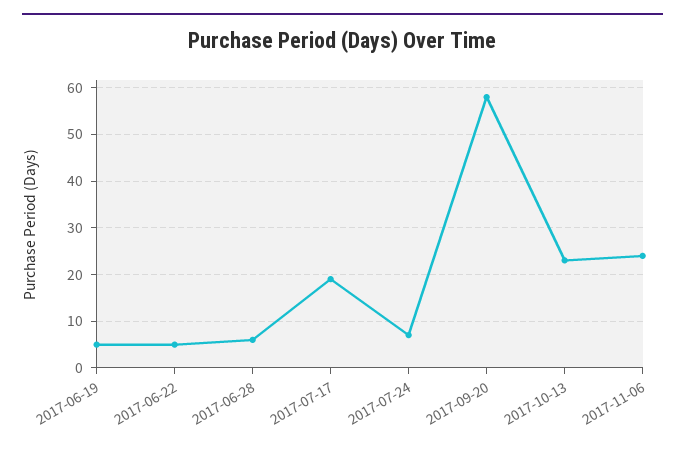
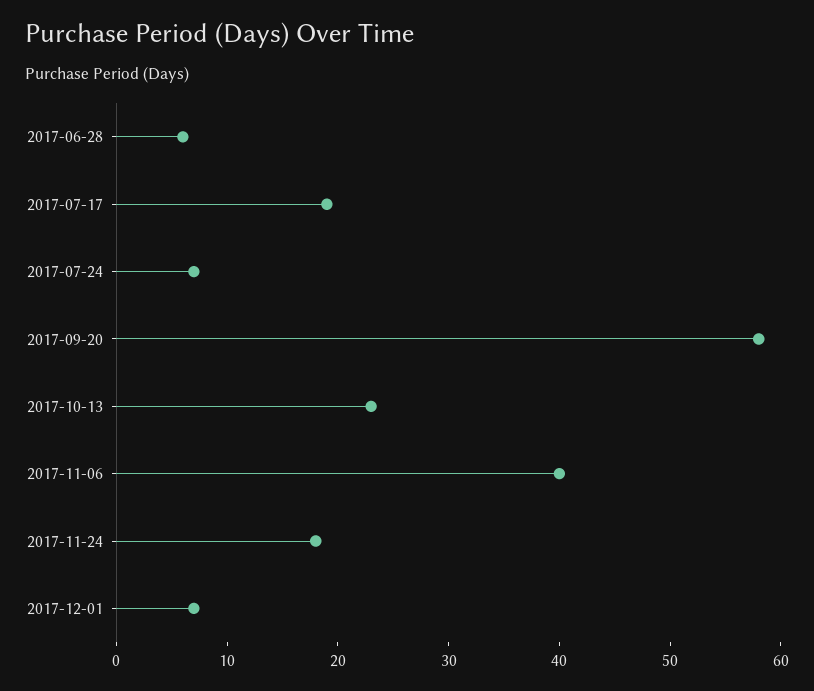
2017-06-19: 5 -> none
2017-06-22: 5 -> none
2017-11-06: 25 -> 40
2017-11-24: none -> 18
2017-12-01: none -> 7

